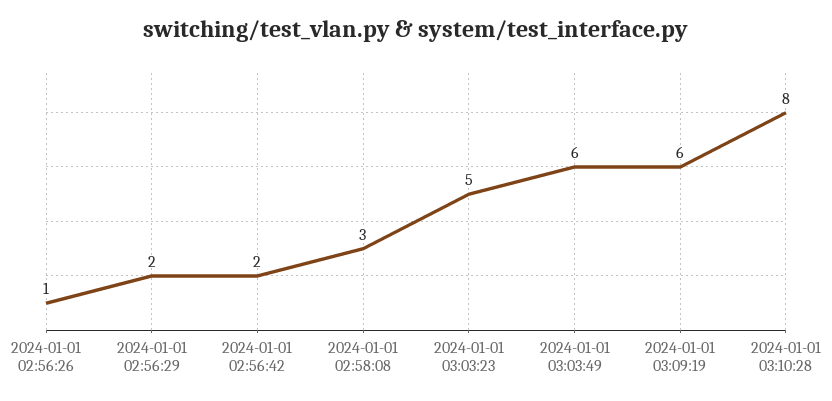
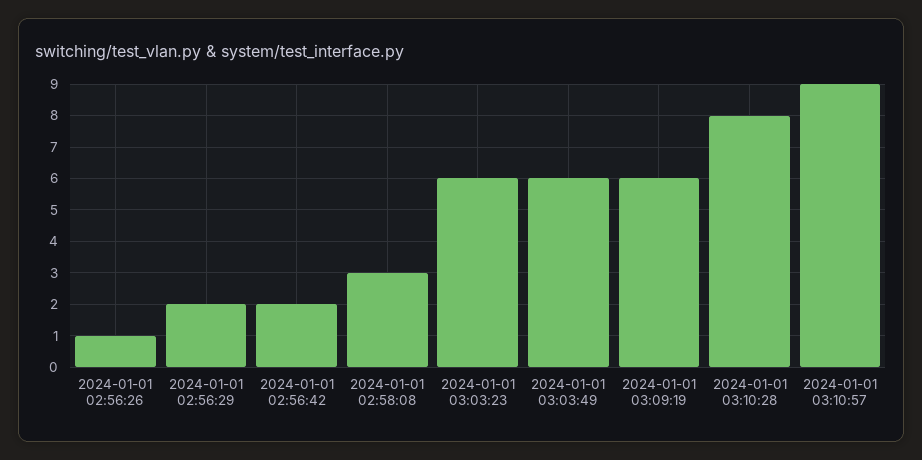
2024-01-01 03:03:23: 5 -> 6
2024-01-01 03:10:57: none -> 9

